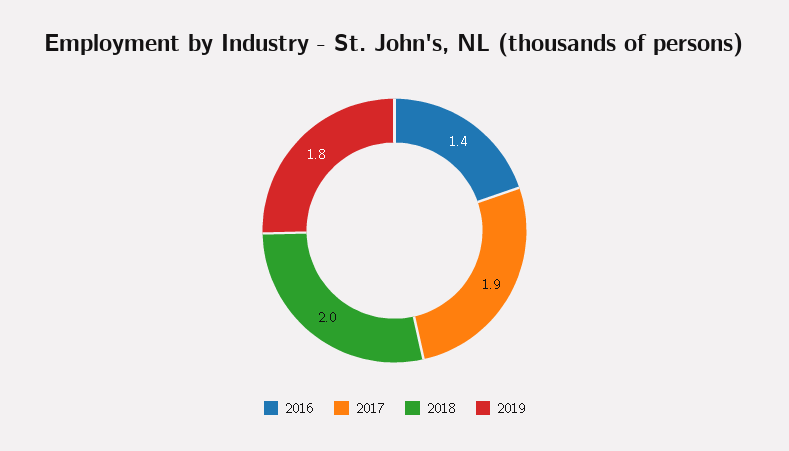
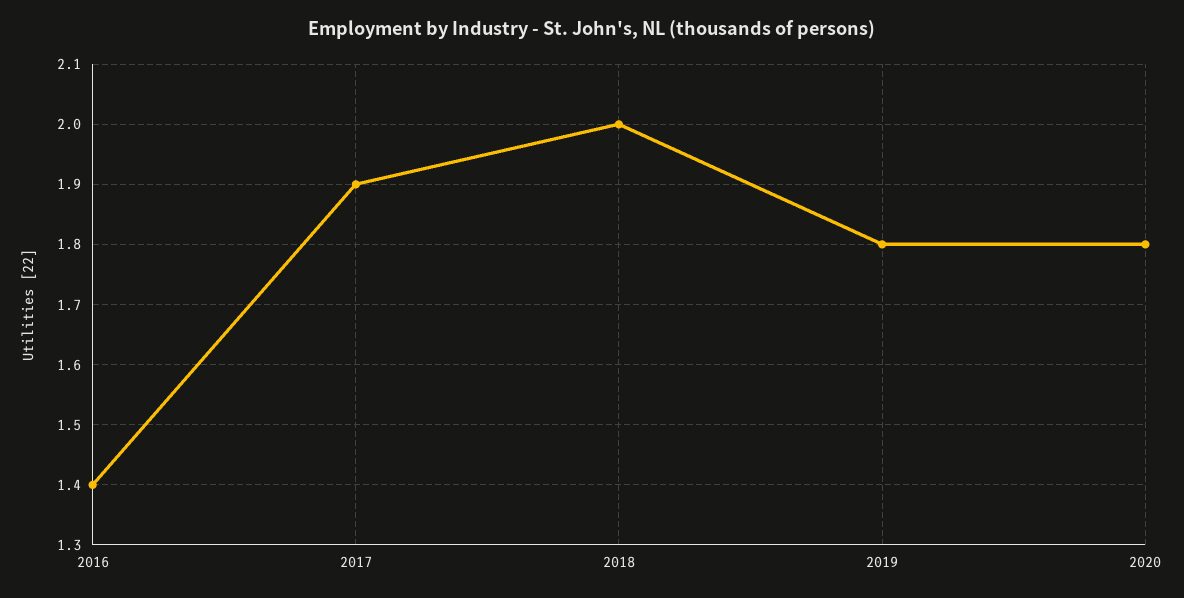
2020: none -> 1.8

